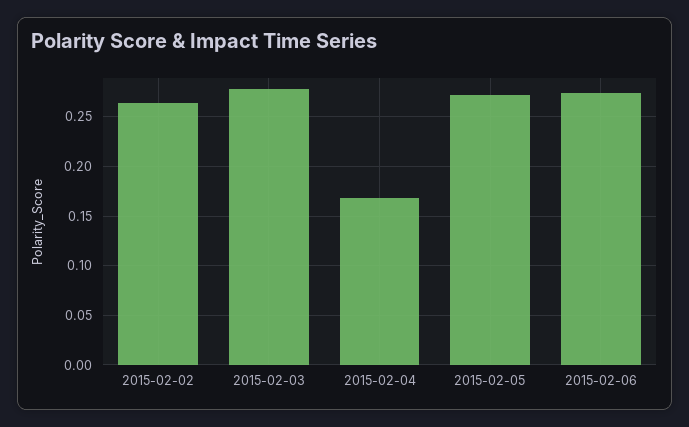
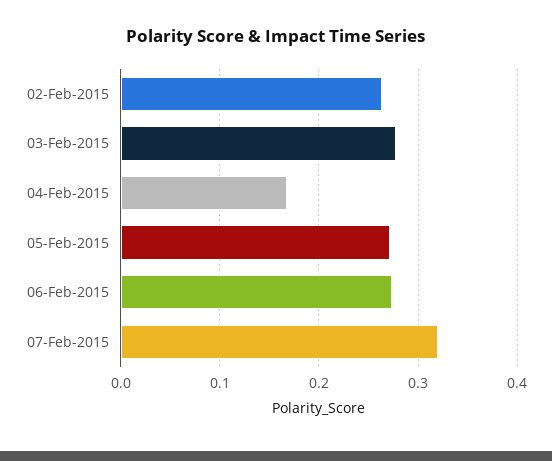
07-Feb-2015: none -> 0.32

